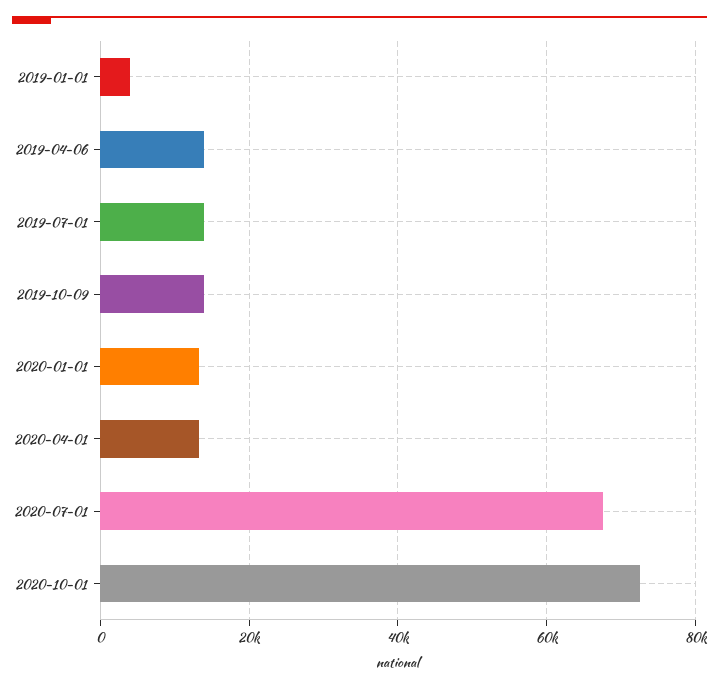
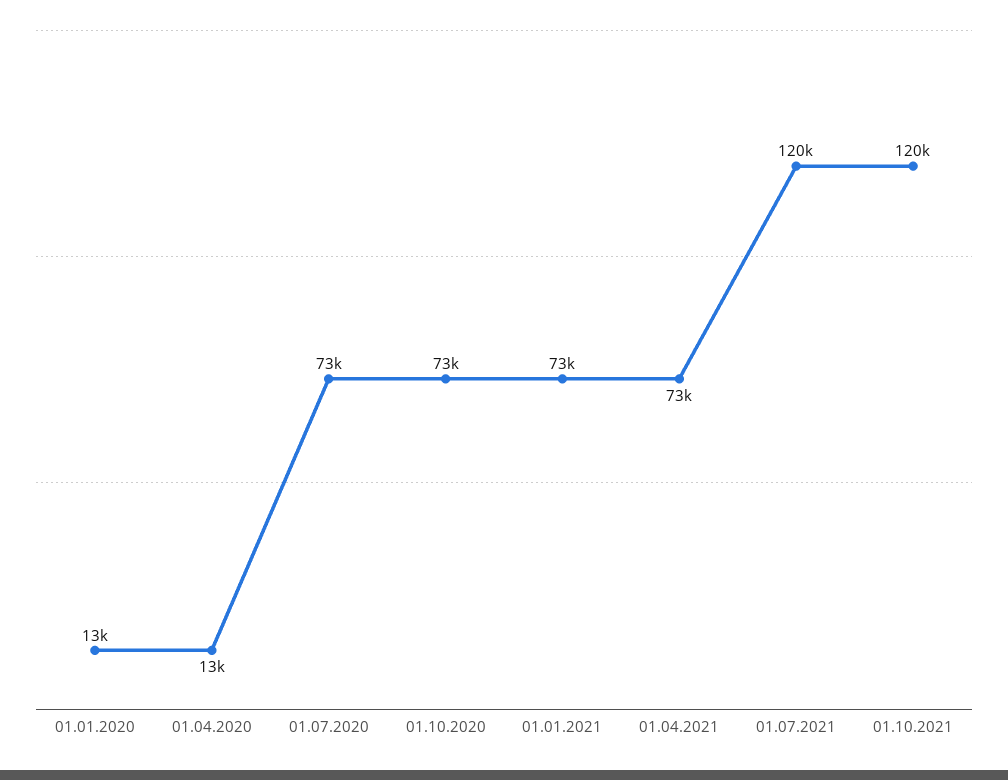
2019-01-01: 4000 -> none
2019-04-06: 14000 -> none
2019-07-01: 14000 -> none
2019-10-09: 14000 -> none
2020-07-01: 68000 -> 73000
01.01.2021: none -> 73000
01.04.2021: none -> 73000
01.07.2021: none -> 120000
01.10.2021: none -> 120000

